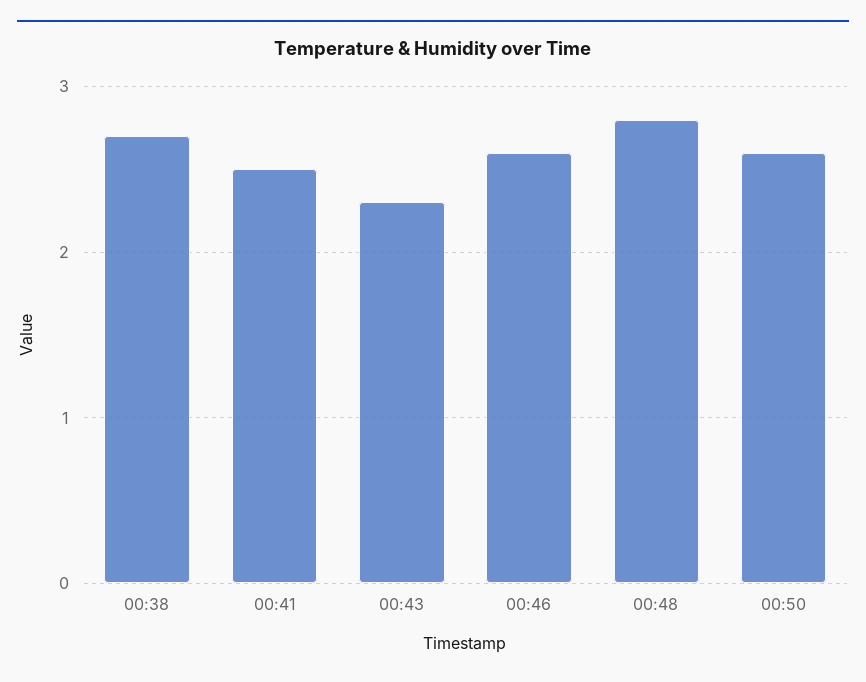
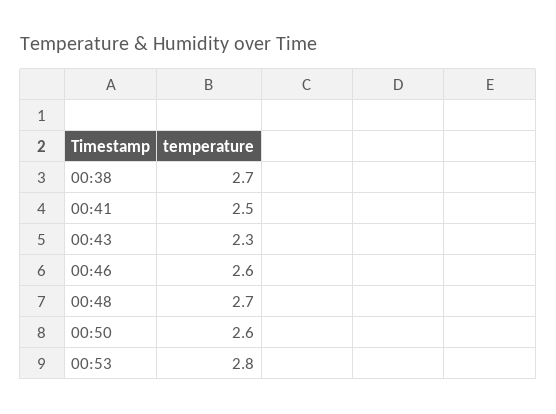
00:48: 2.8 -> 2.7
00:53: none -> 2.8

